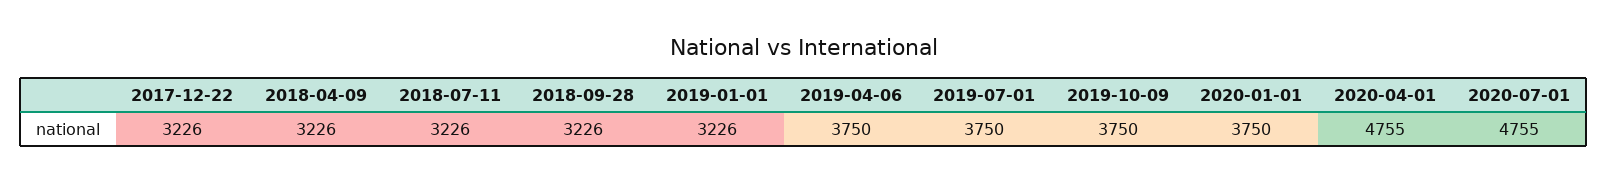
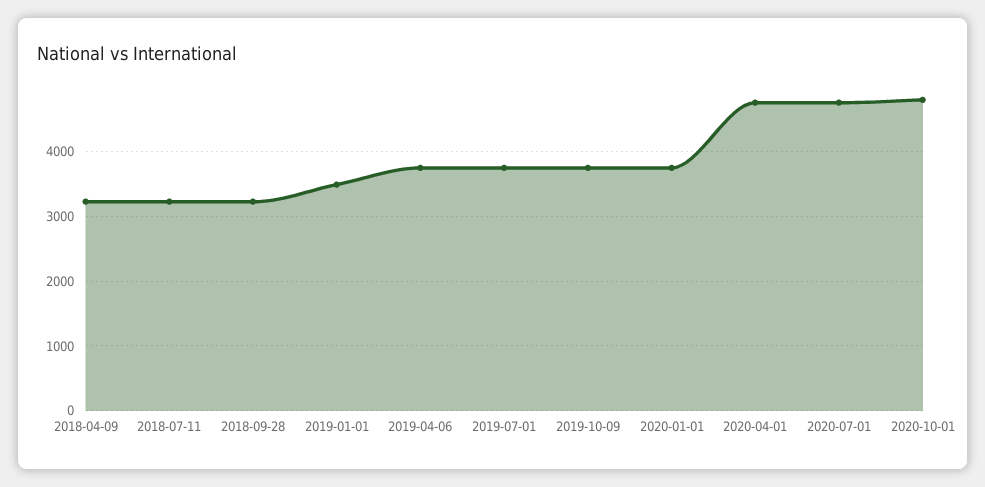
2017-12-22: 3226 -> none
2019-01-01: 3226 -> 3500
2020-10-01: none -> 4800

